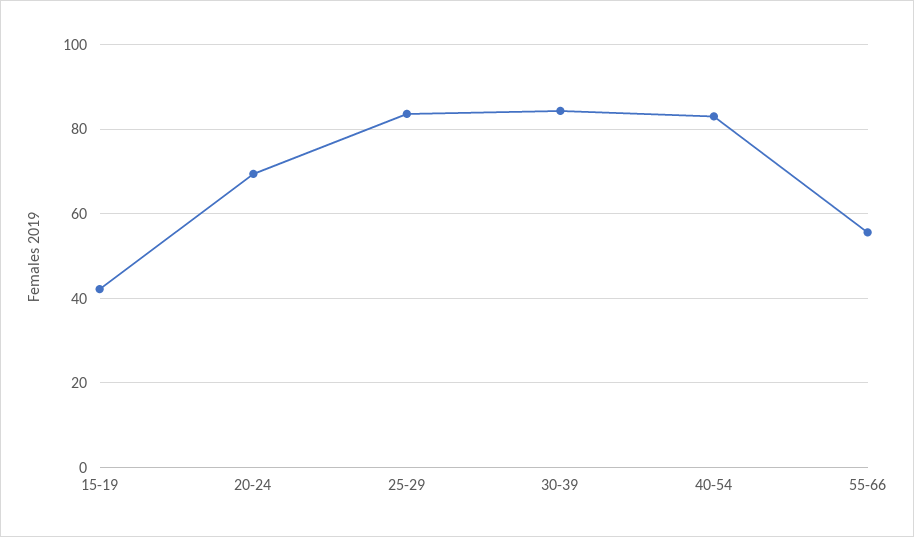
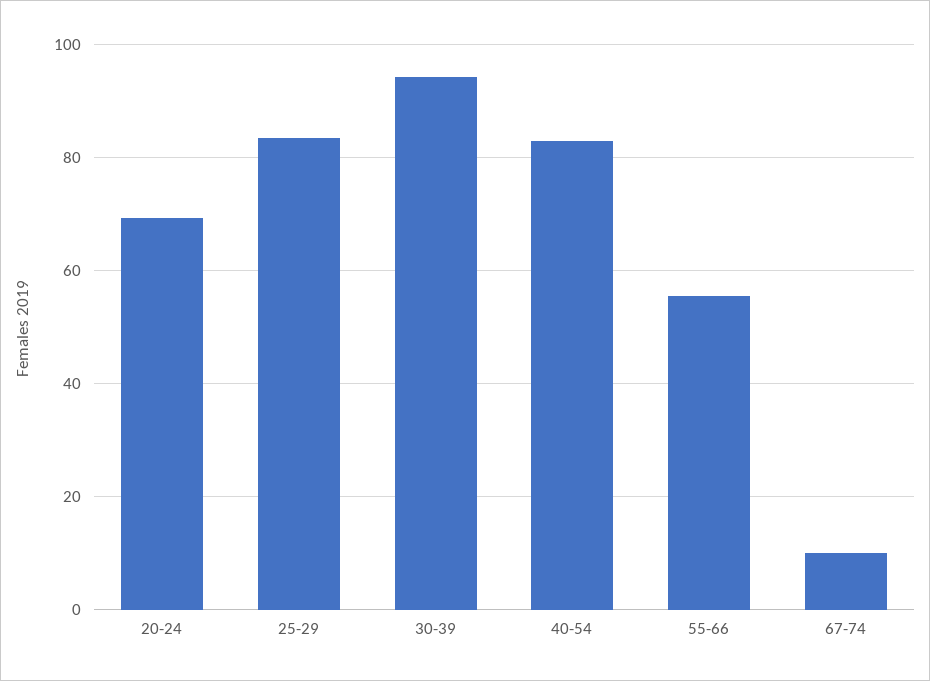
15-19: 42 -> none
30-39: 84 -> 94
67-74: none -> 10

